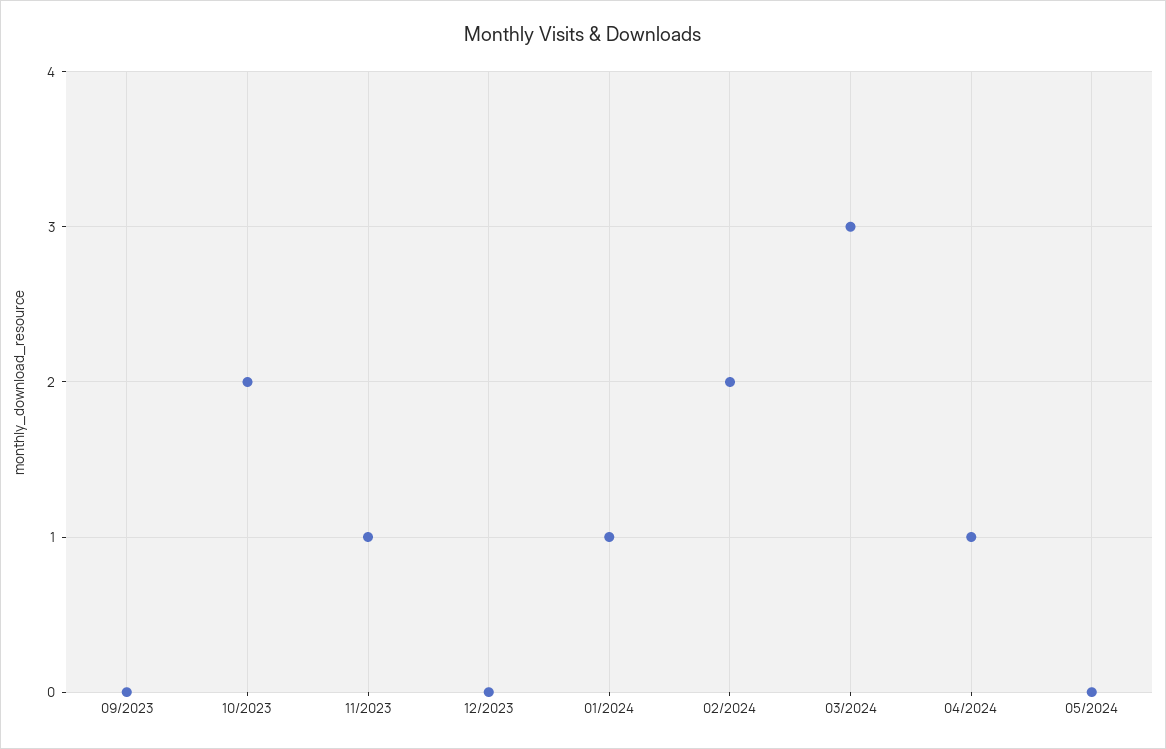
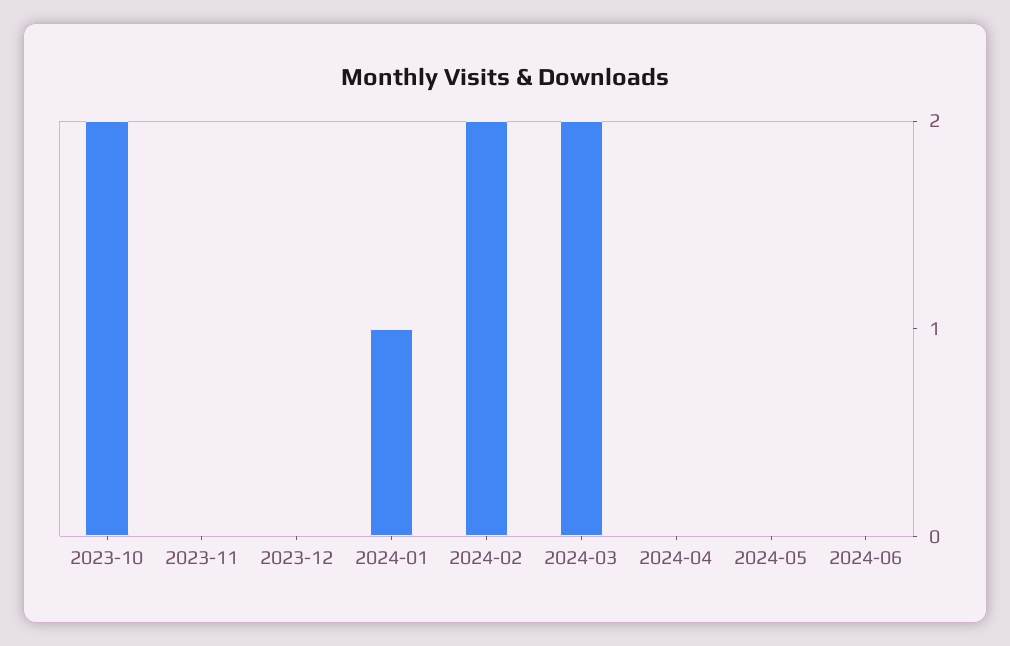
09/2023: 0 -> none
11/2023: 1 -> 0
03/2024: 3 -> 2
04/2024: 1 -> 0
2024-06: none -> 0

